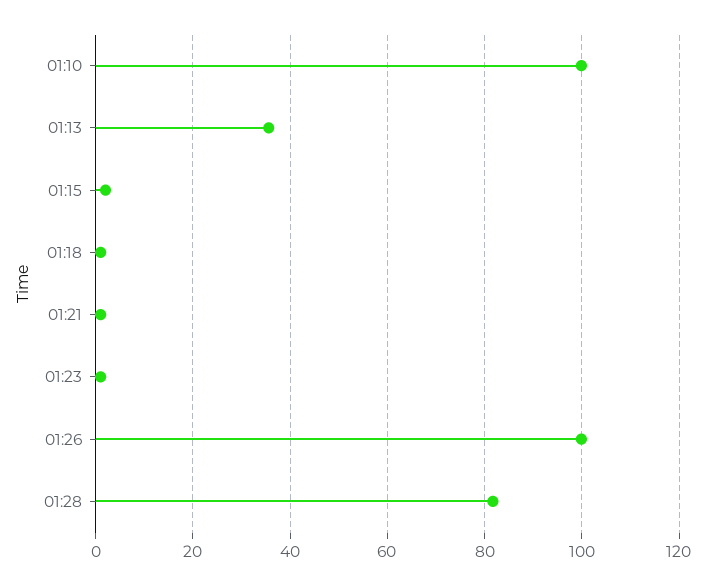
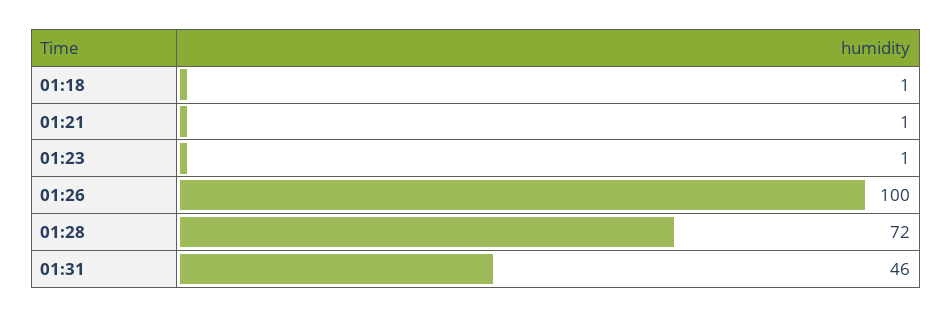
01:10: 100 -> none
01:13: 36 -> none
01:15: 2 -> none
01:28: 82 -> 72
01:31: none -> 46

